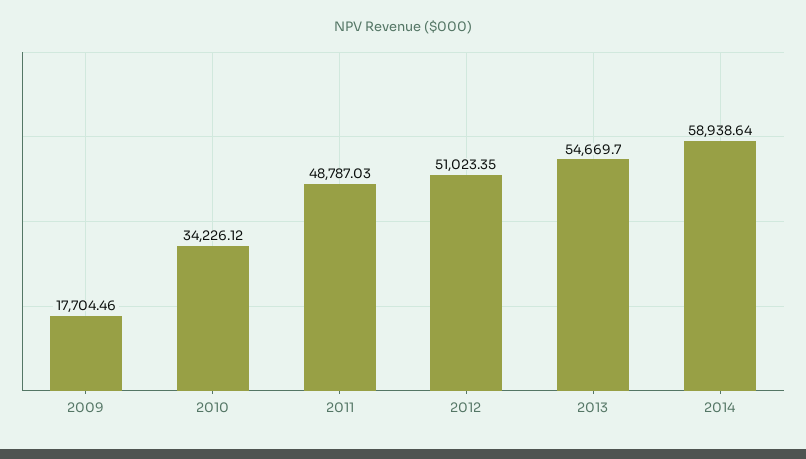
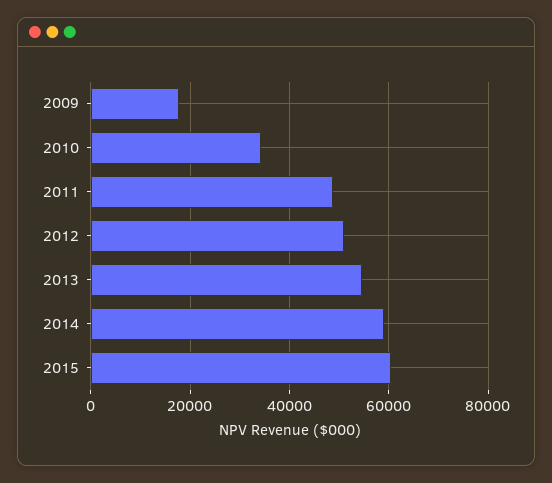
2015: none -> 60000

